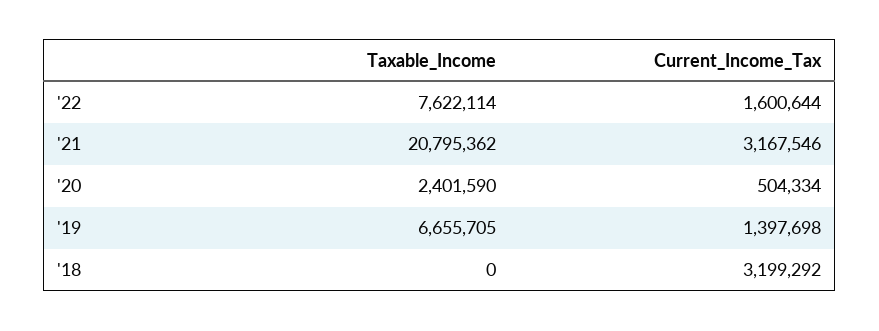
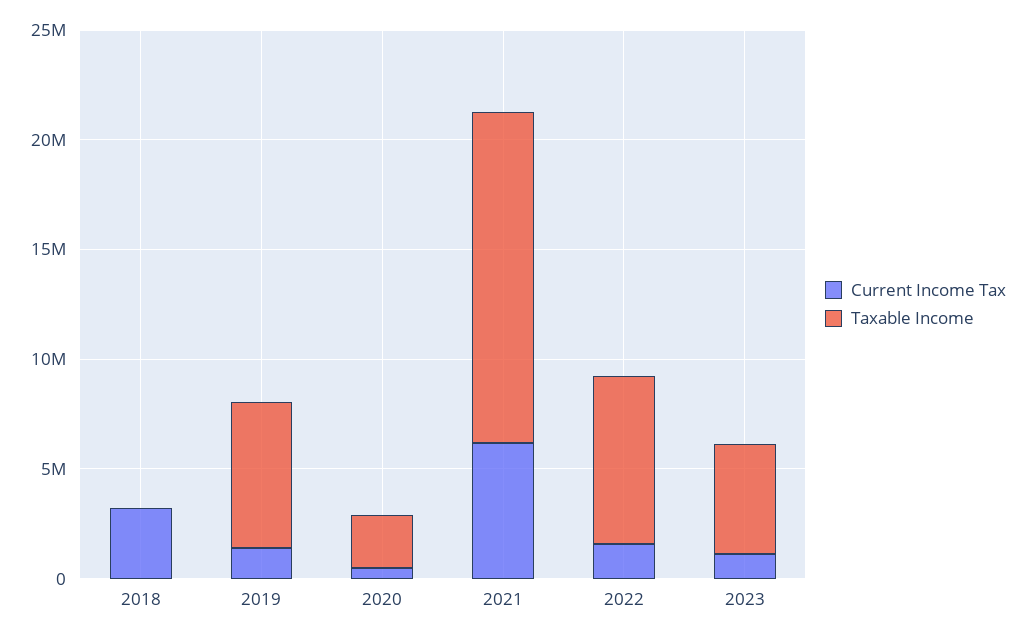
Taxable_Income, '21: 20795362 -> 15000000
Current_Income_Tax, '21: 3167546 -> 6000000
Current_Income_Tax, 2023: none -> 1000000
Taxable_Income, 2023: none -> 5000000

